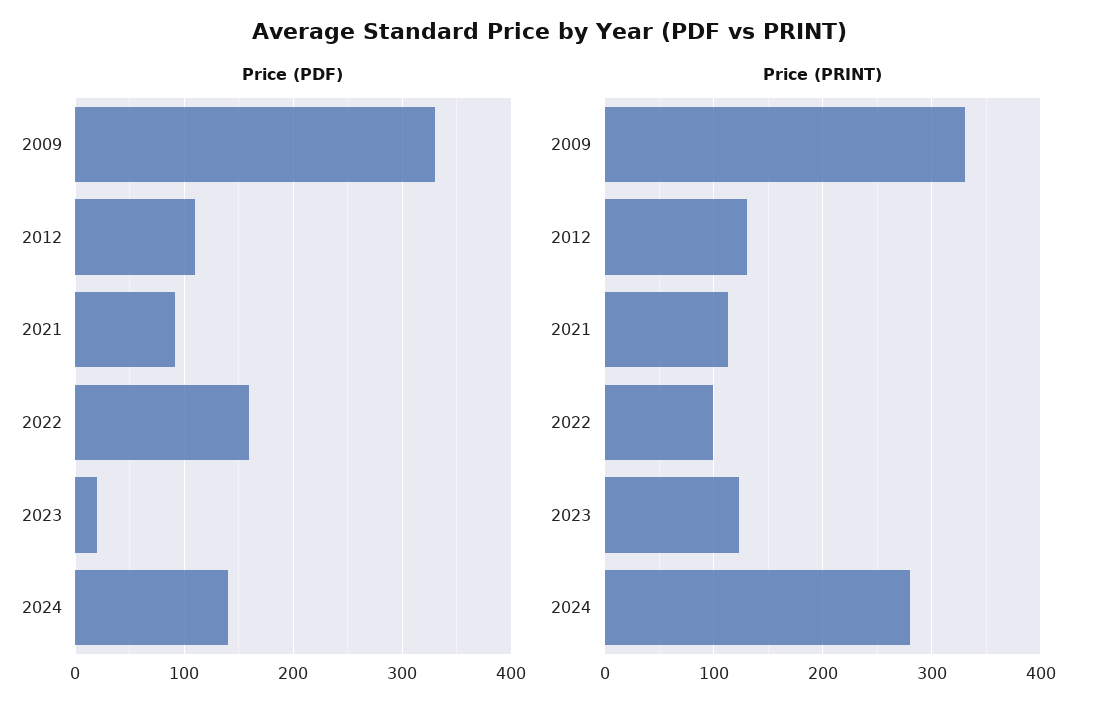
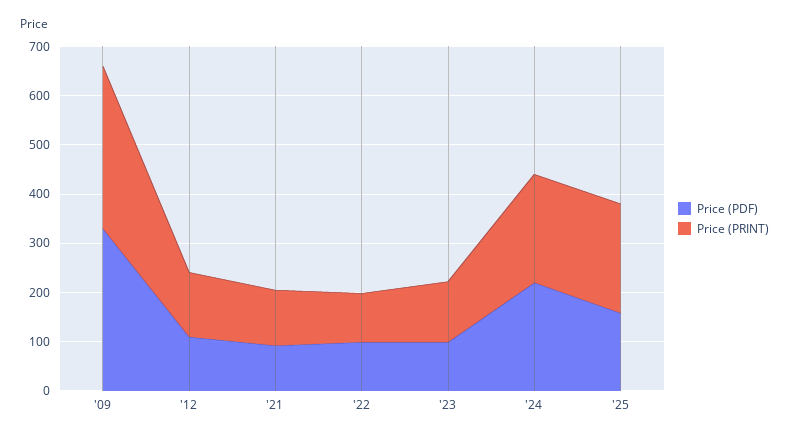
Price (PDF), 2022: 160 -> 100
Price (PDF), 2023: 20 -> 100
Price (PDF), 2024: 140 -> 220
Price (PRINT), 2024: 280 -> 220
Price (PDF), '25: none -> 160
Price (PRINT), '25: none -> 220

